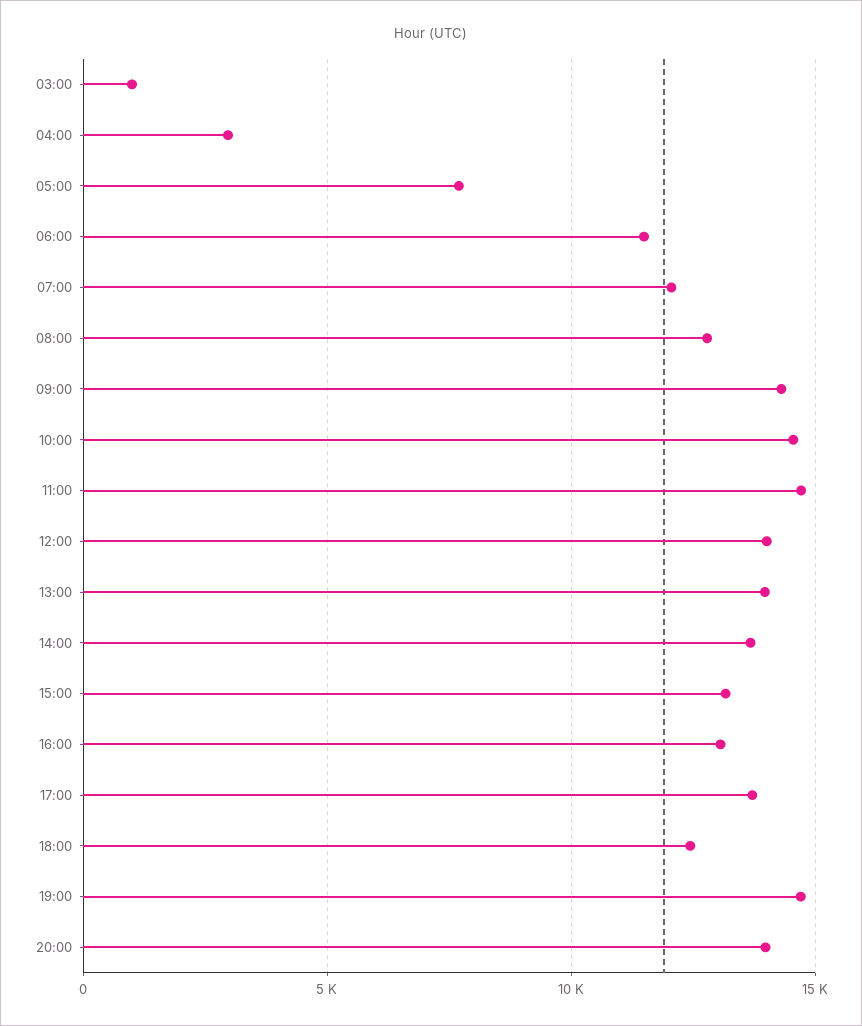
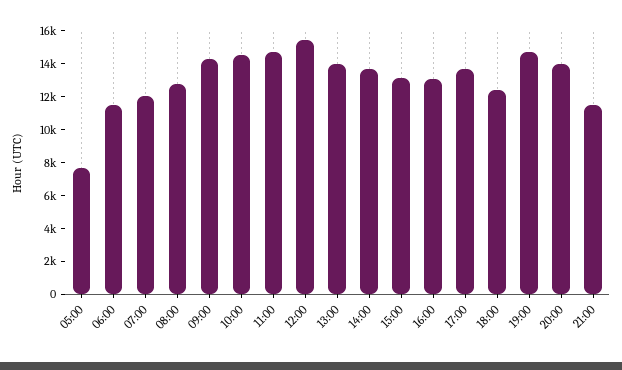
03:00: 1000 -> none
04:00: 3000 -> none
12:00: 14000 -> 15500
21:00: none -> 11500

